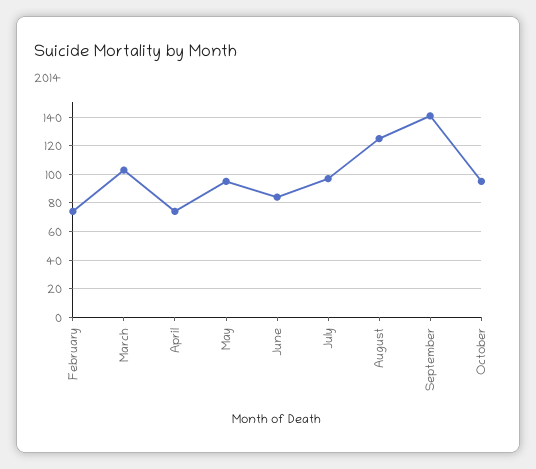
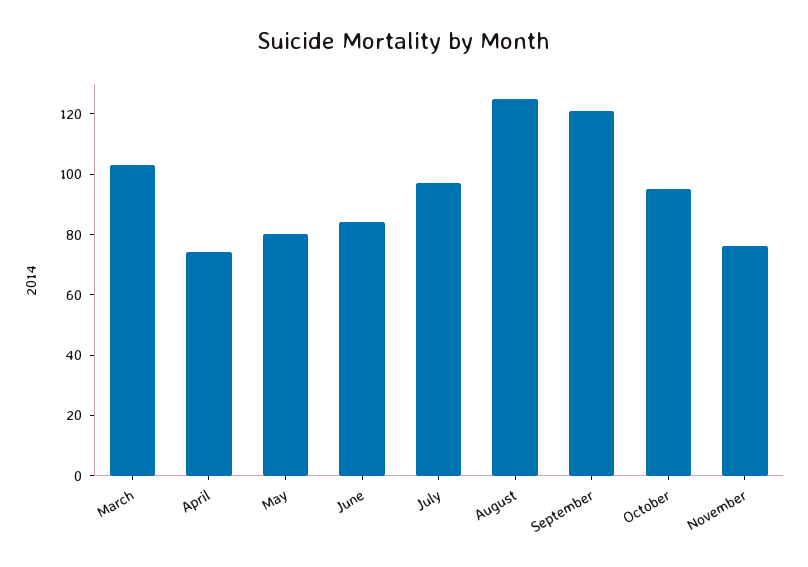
February: 75 -> none
May: 95 -> 80
September: 140 -> 120
November: none -> 75

